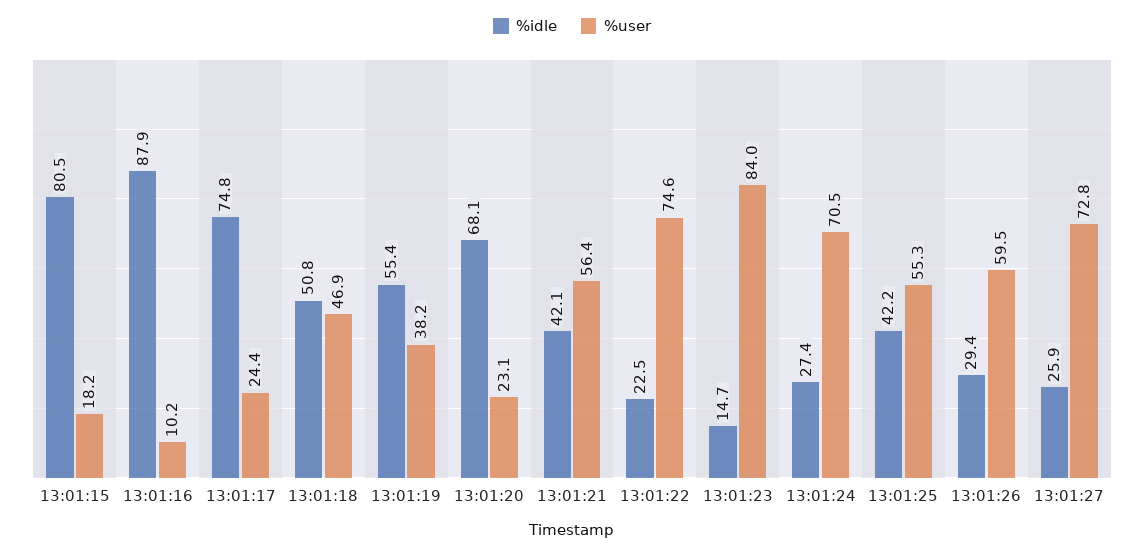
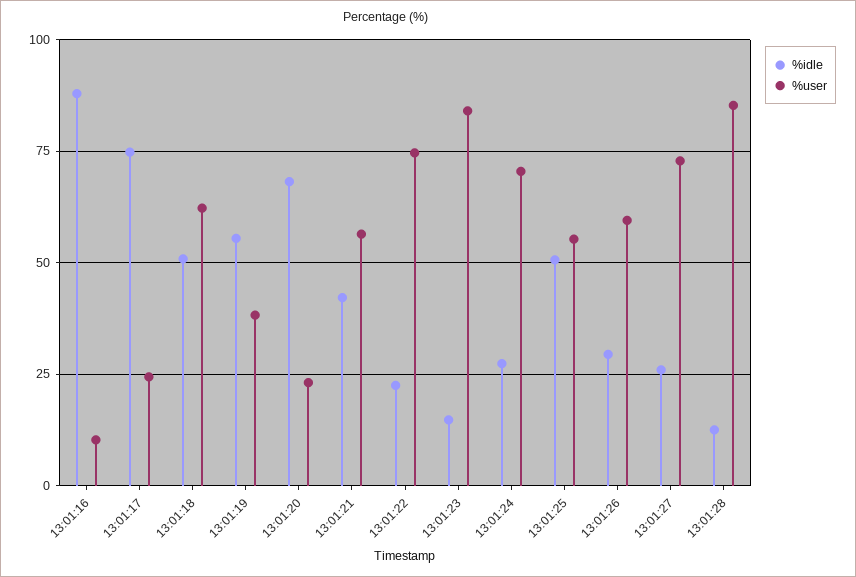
%idle, 13:01:15: 80.5 -> none
%user, 13:01:15: 18.2 -> none
%user, 13:01:18: 46.9 -> 62.5
%idle, 13:01:25: 42.2 -> 50
%idle, 13:01:28: none -> 12.5
%user, 13:01:28: none -> 85

